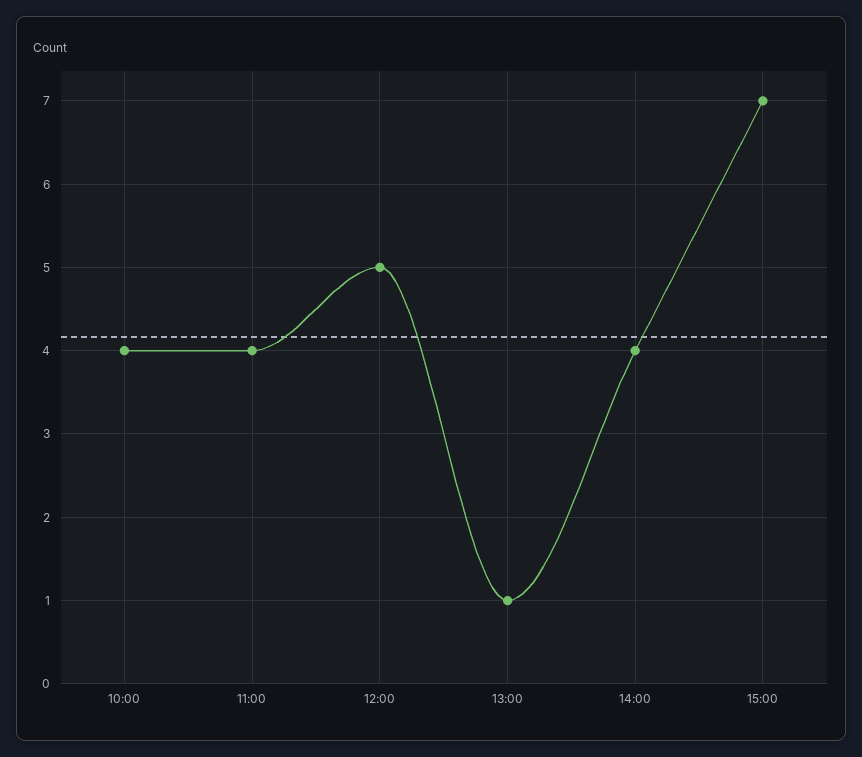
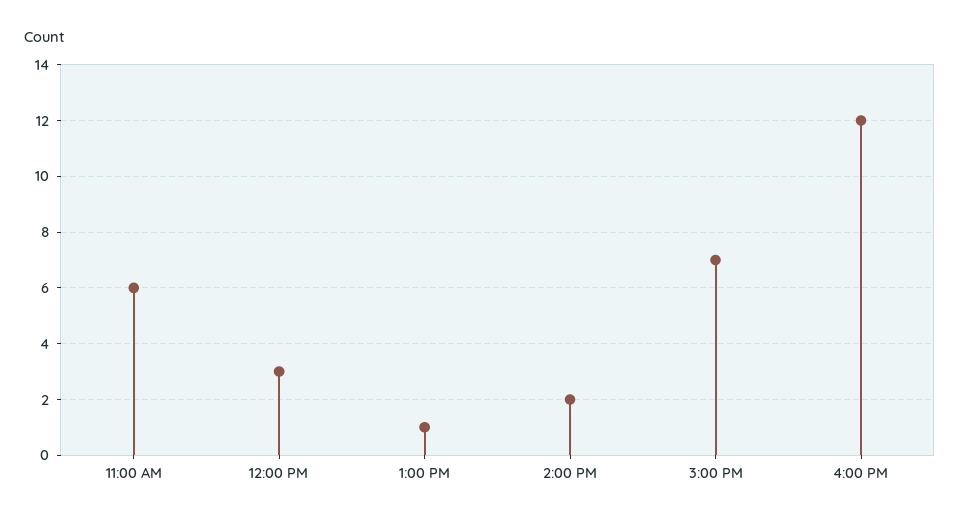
10:00: 4 -> none
11:00: 4 -> 6
12:00: 5 -> 3
14:00: 4 -> 2
4:00 PM: none -> 12

